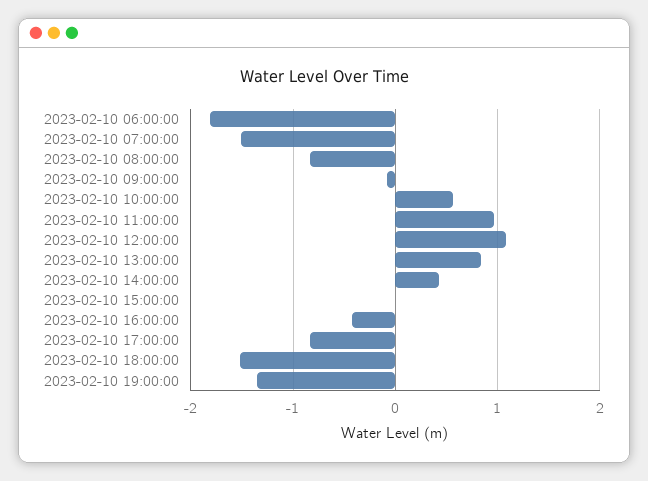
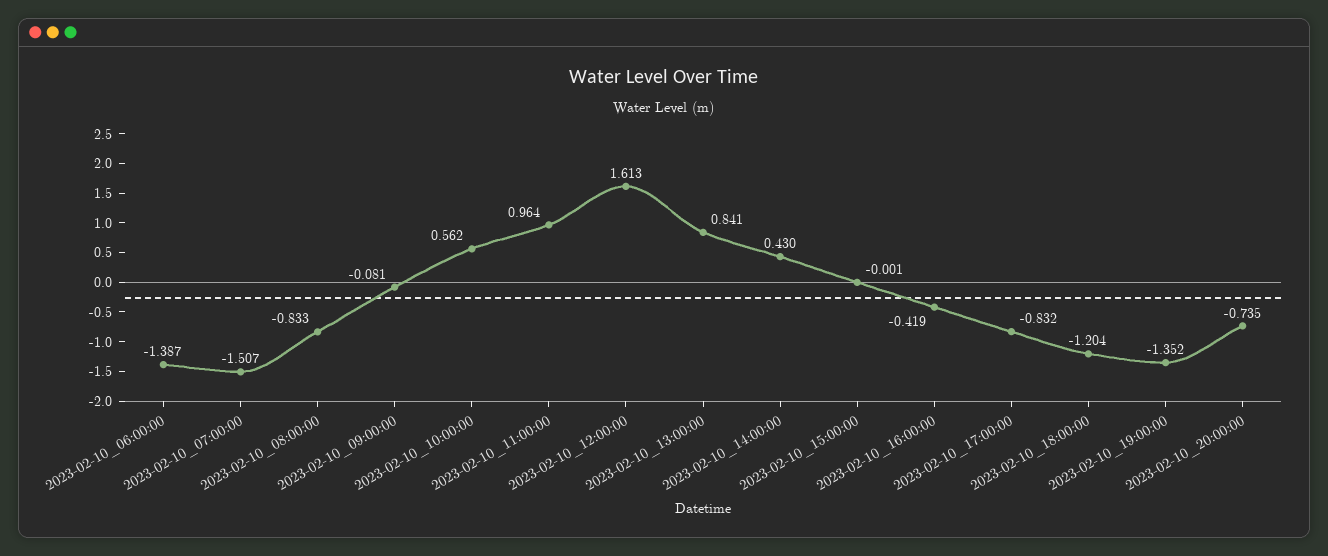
2023-02-10 06:00:00: -1.8 -> -1.387
2023-02-10 12:00:00: 1.1 -> 1.613
2023-02-10 18:00:00: -1.5 -> -1.204
2023-02-10_20:00:00: none -> -0.735

